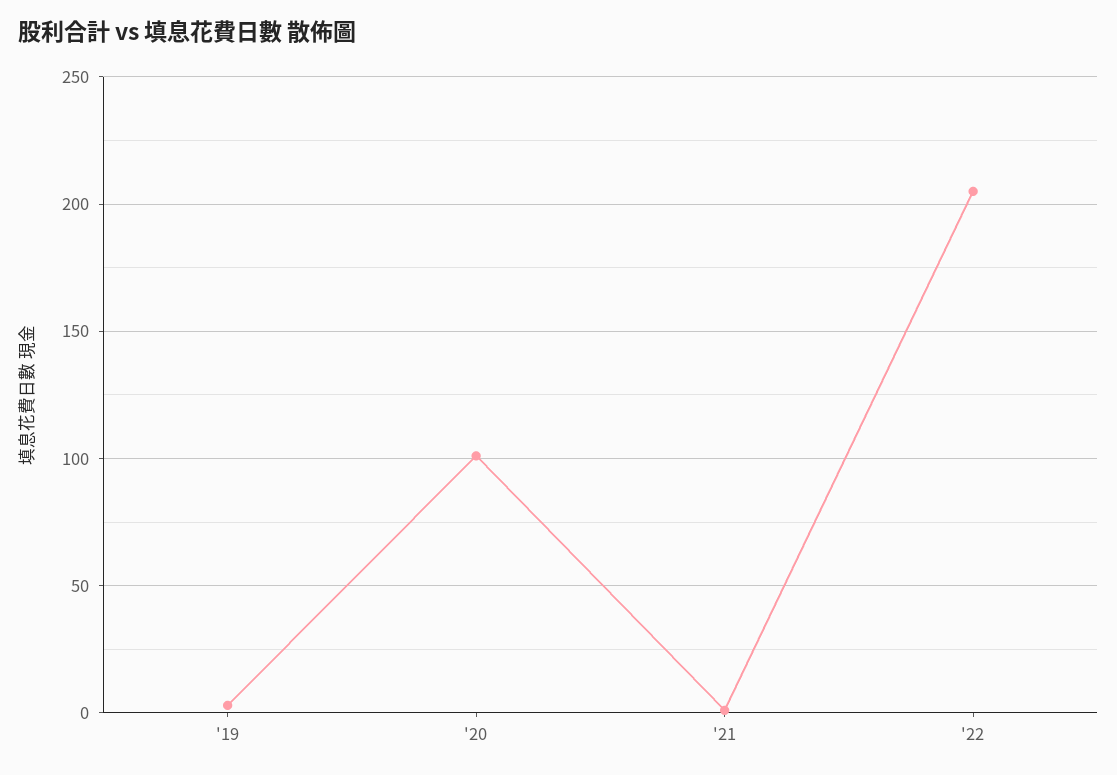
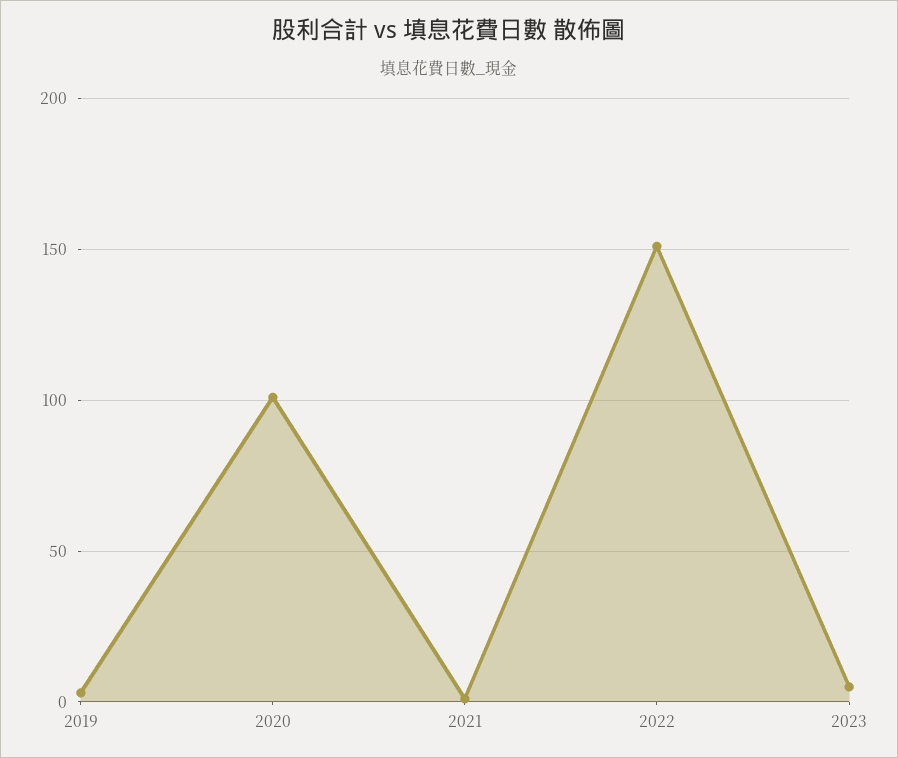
'22: 205 -> 150
2023: none -> 5

